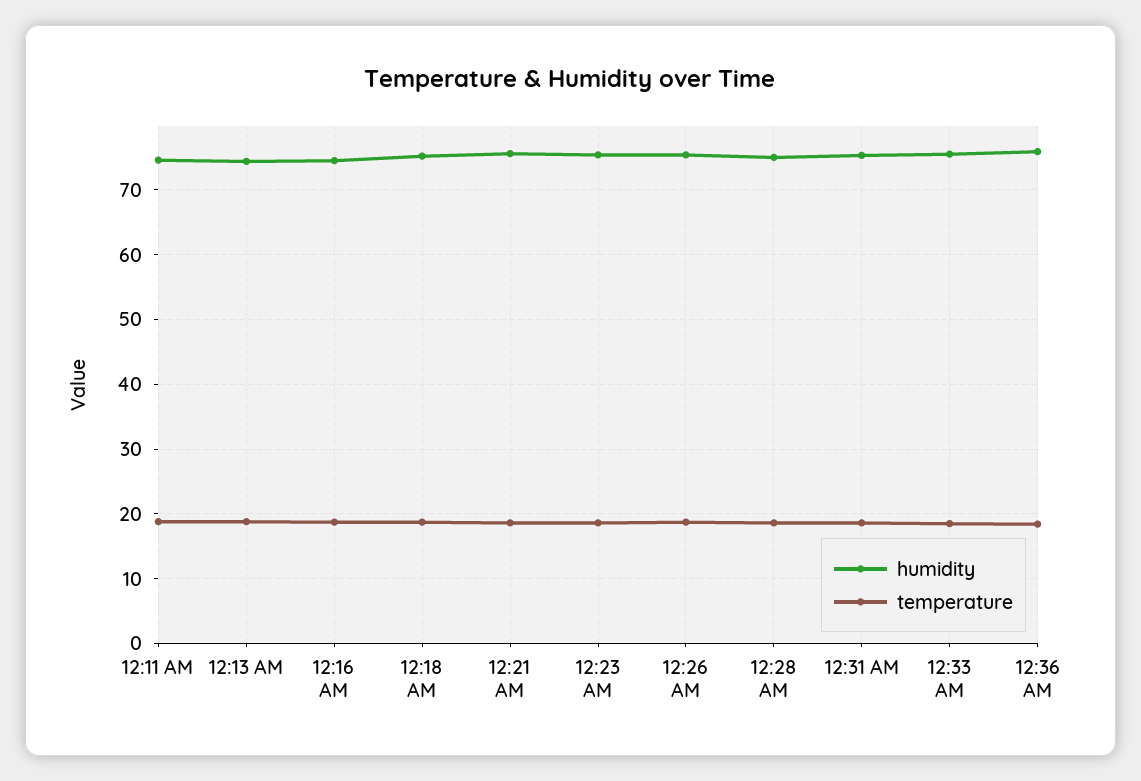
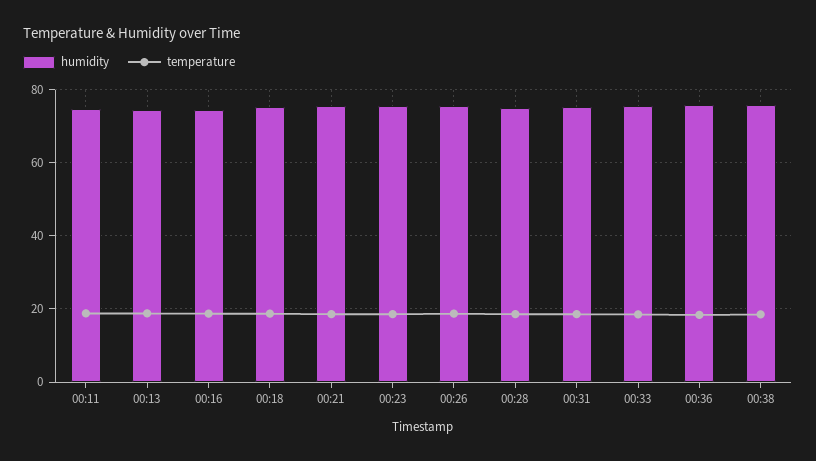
humidity, 00:38: none -> 76
temperature, 00:38: none -> 18

